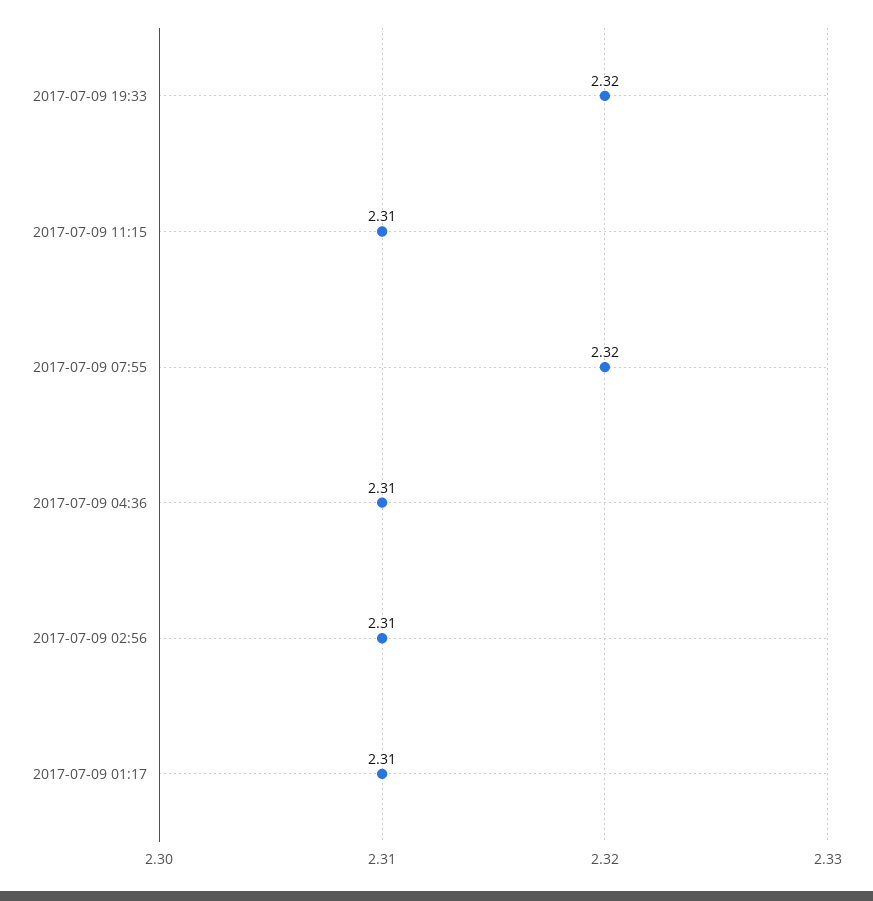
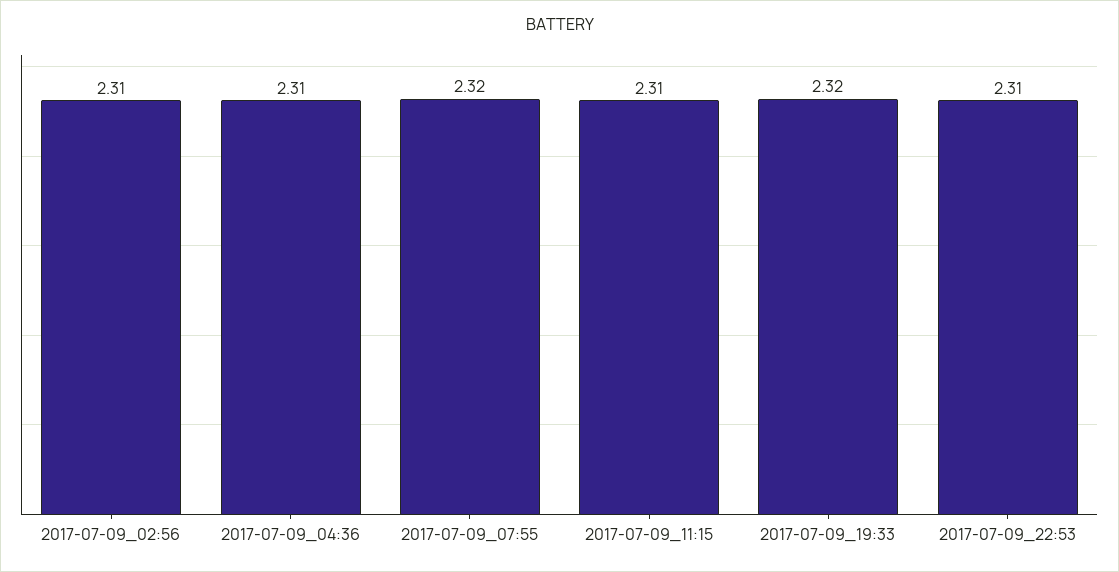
2017-07-09 01:17: 2.31 -> none
2017-07-09_22:53: none -> 2.31

